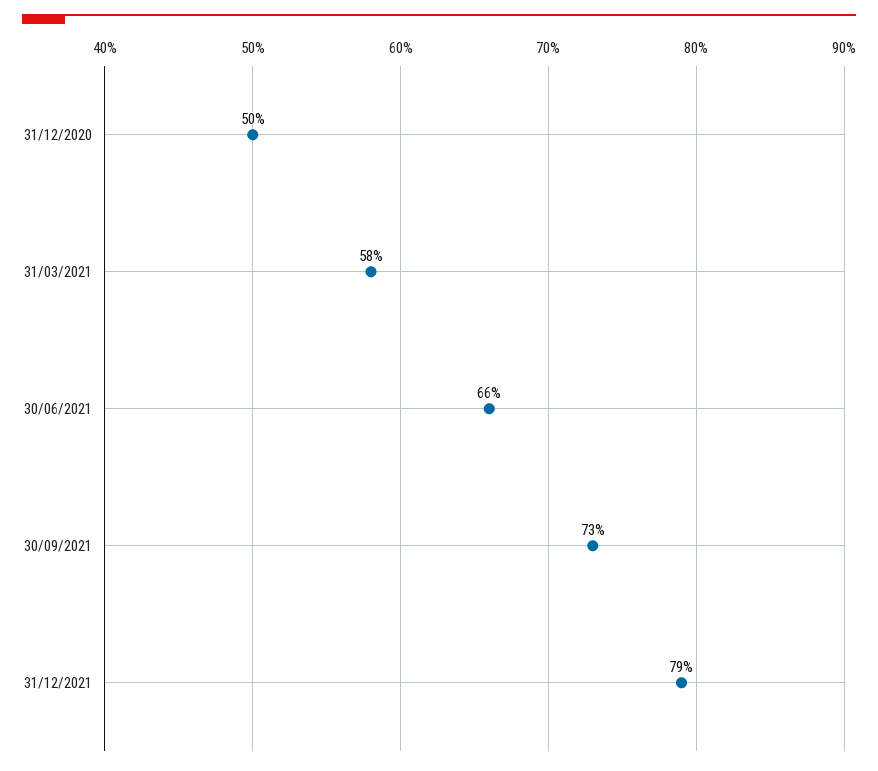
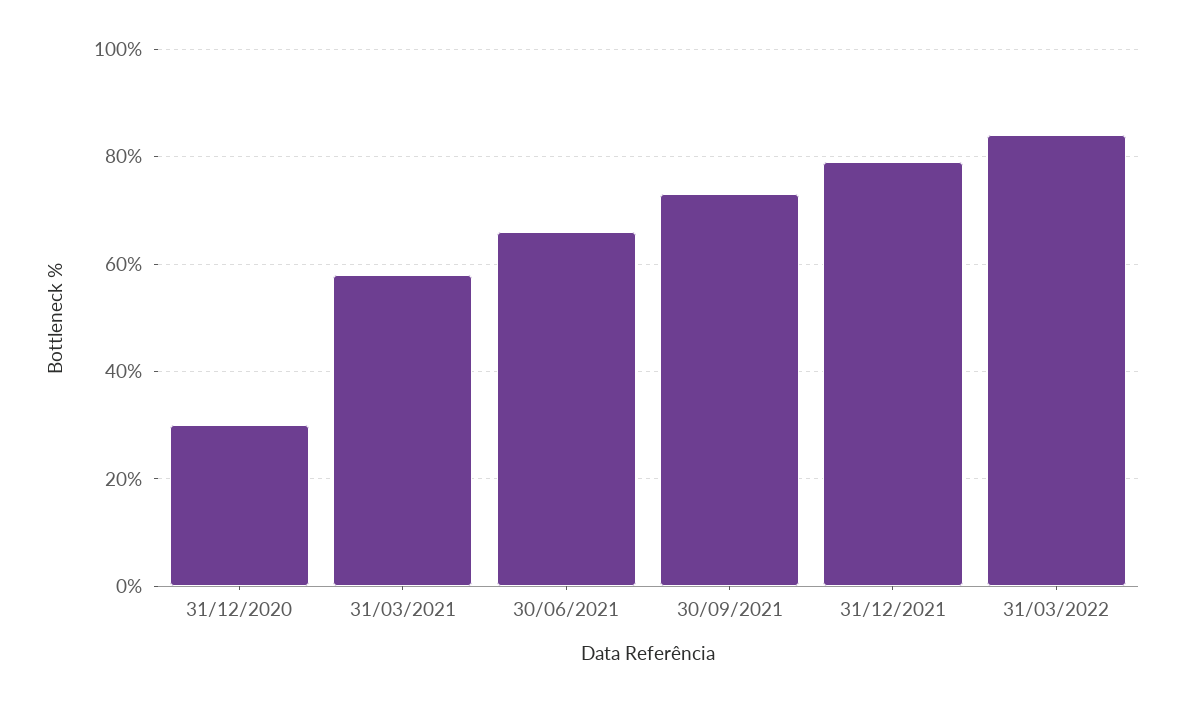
31/12/2020: 50 -> 30
31/03/2022: none -> 85

